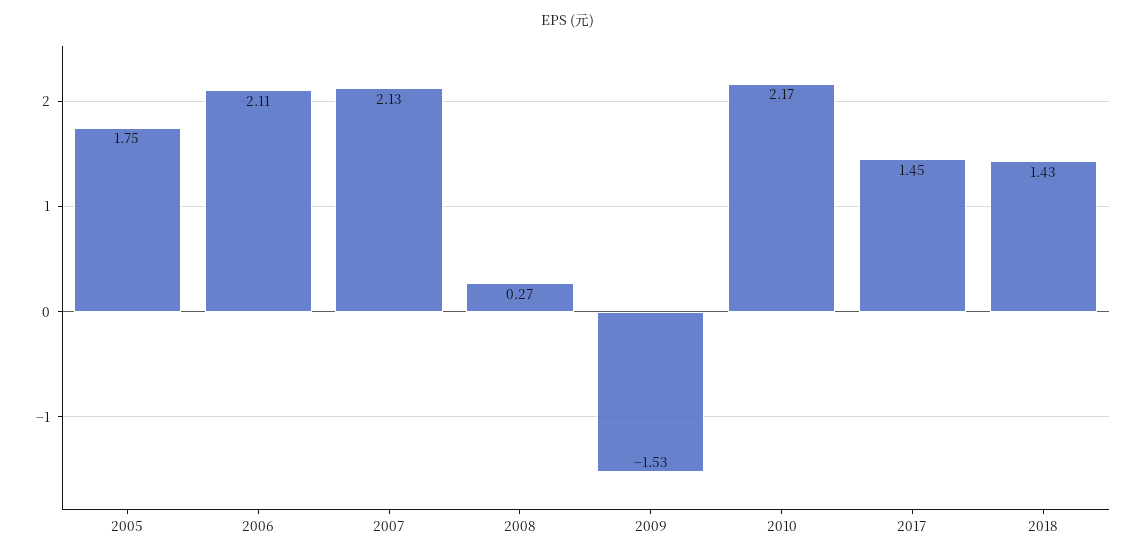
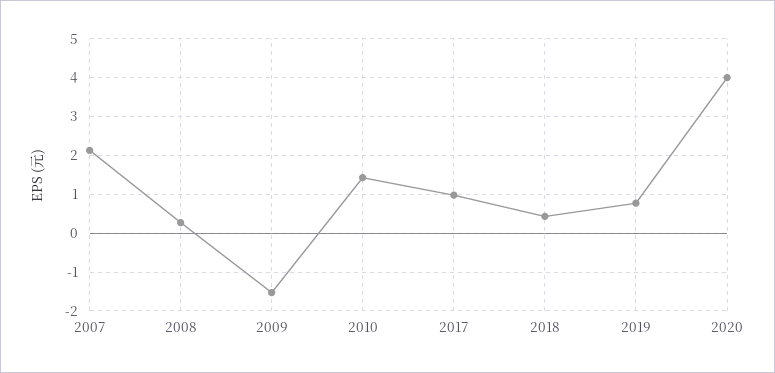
2005: 1.75 -> none
2006: 2.11 -> none
2010: 2.17 -> 1.4
2017: 1.45 -> 1
2018: 1.43 -> 0.4
2019: none -> 0.8
2020: none -> 4

